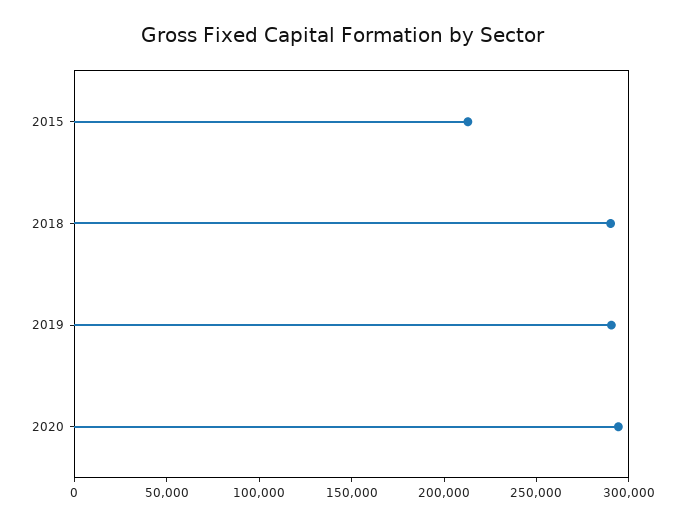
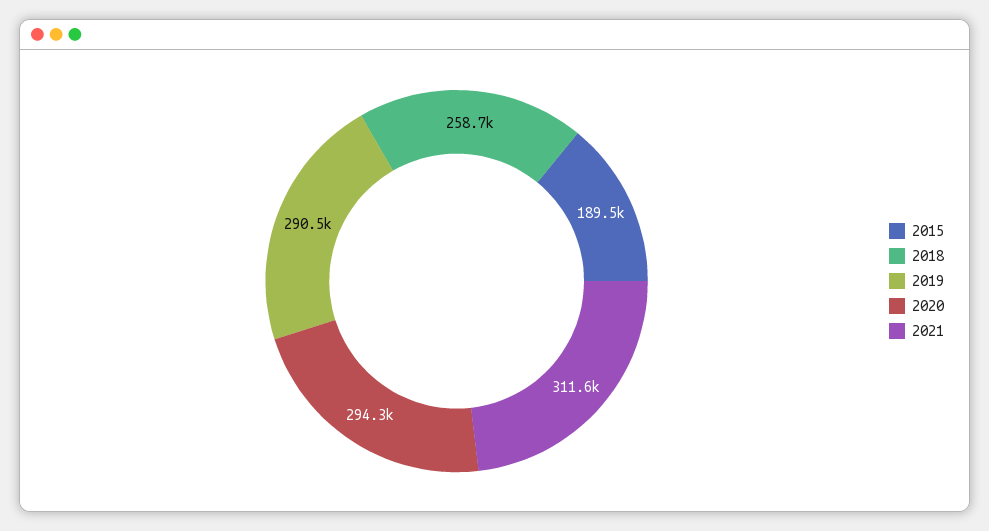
2015: 210000 -> 189500
2018: 290000 -> 258700
2021: none -> 311600

